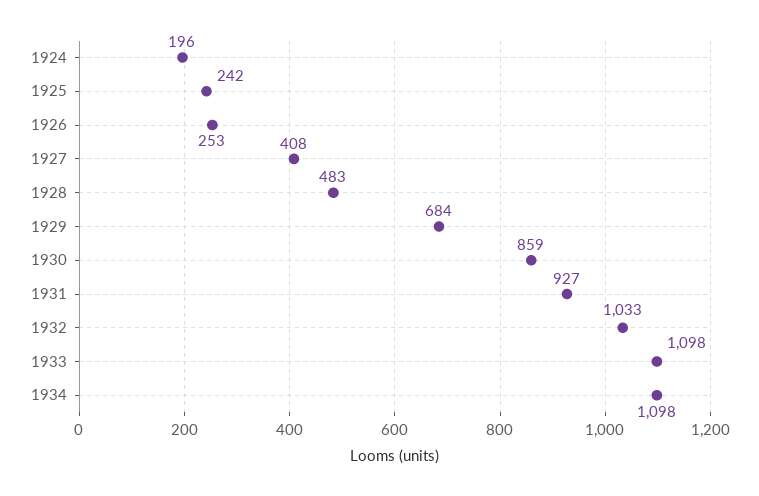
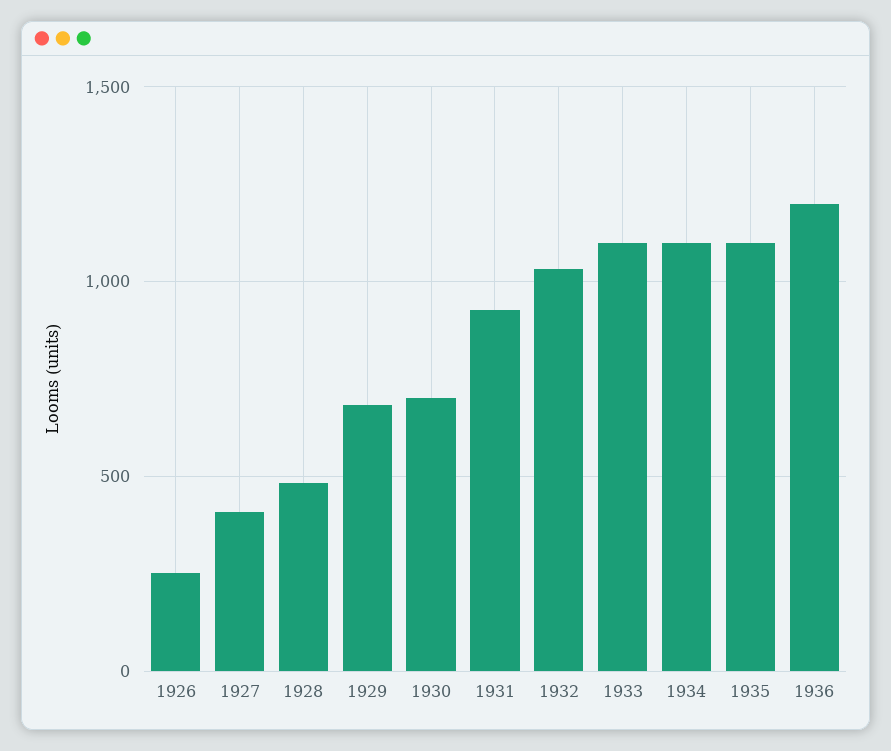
1924: 196 -> none
1925: 242 -> none
1930: 859 -> 700
1935: none -> 1100
1936: none -> 1200

